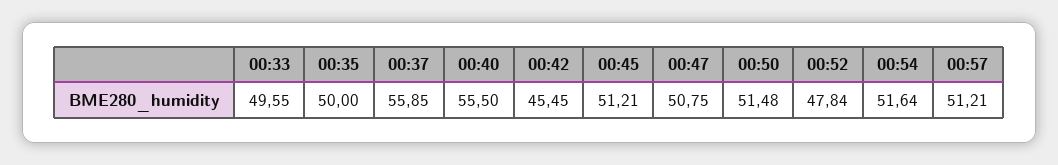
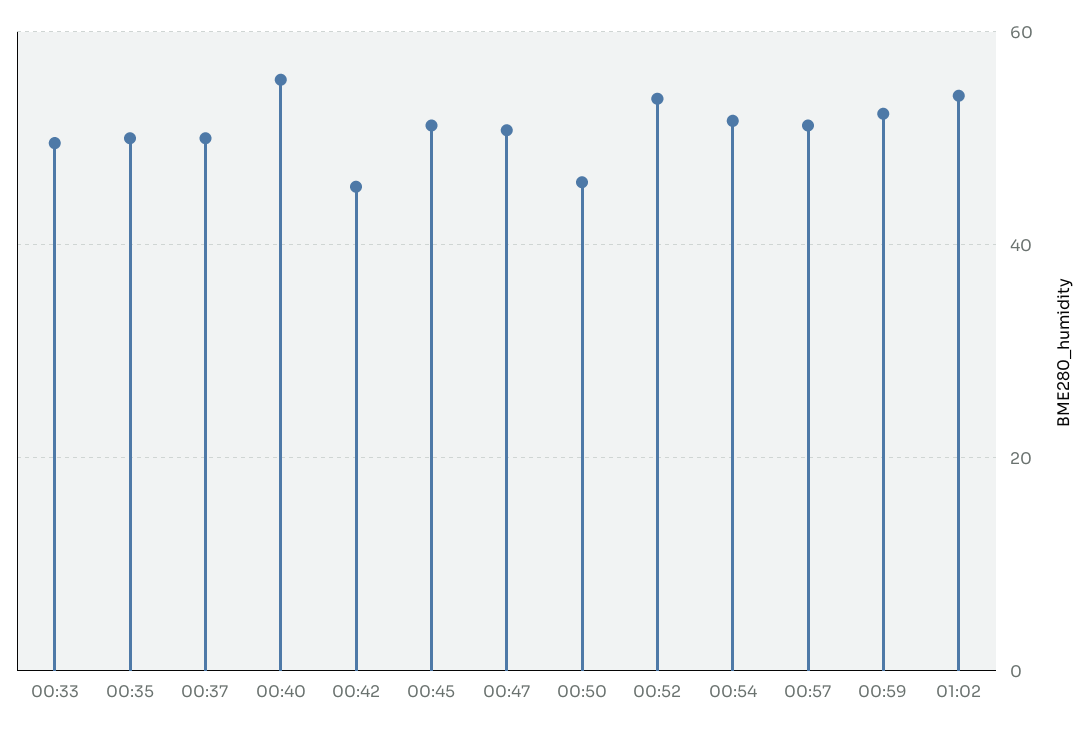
00:37: 55.85 -> 50
00:50: 51.48 -> 46
00:52: 47.84 -> 54
00:59: none -> 52
01:02: none -> 54

